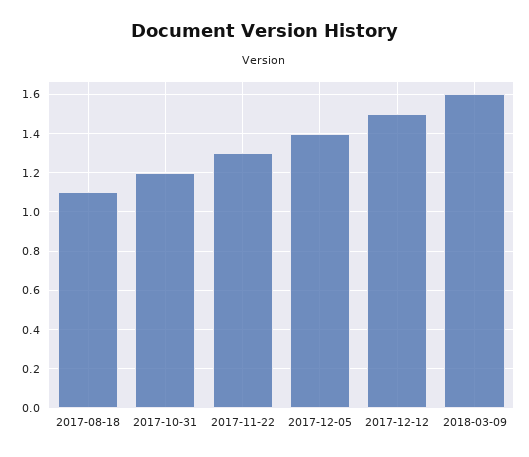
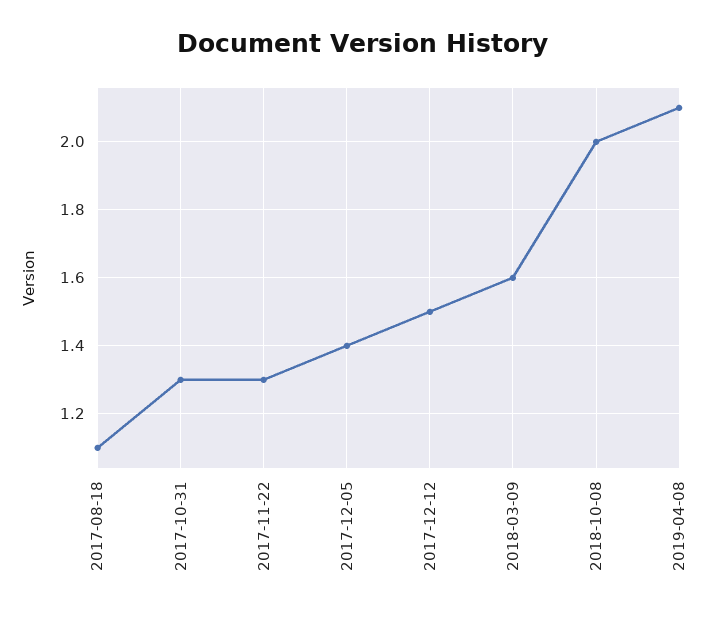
2017-10-31: 1.2 -> 1.3
2018-10-08: none -> 2
2019-04-08: none -> 2.1

